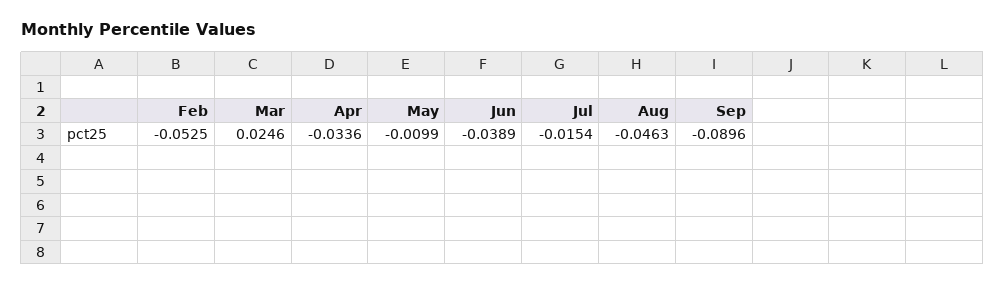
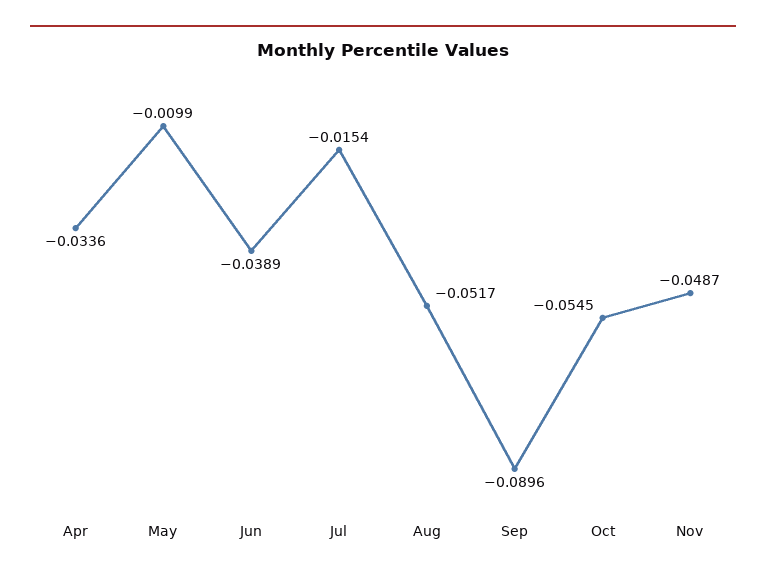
Feb: -0.0525 -> none
Mar: 0.0246 -> none
Aug: -0.0463 -> -0.0517
Oct: none -> -0.0545
Nov: none -> -0.0487

